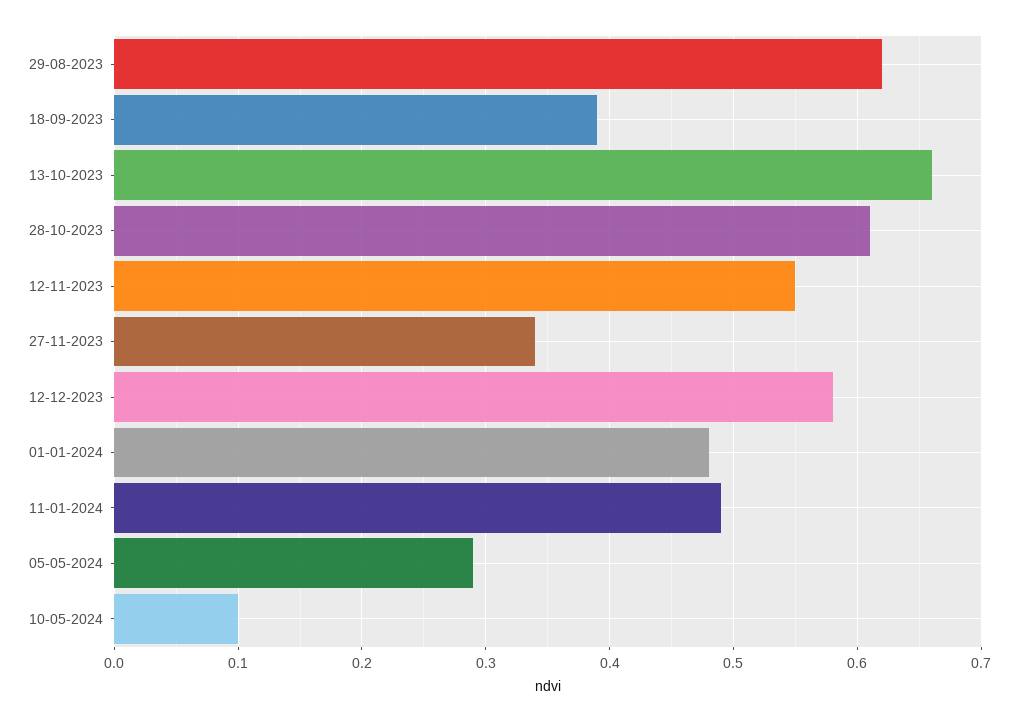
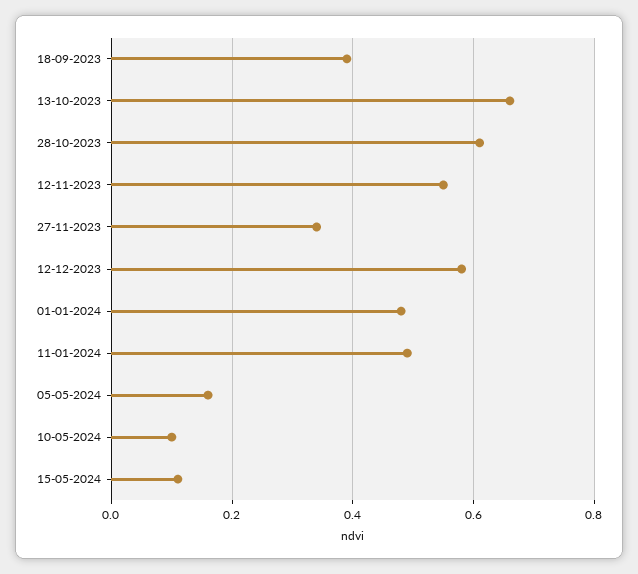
29-08-2023: 0.62 -> none
05-05-2024: 0.29 -> 0.15
15-05-2024: none -> 0.1

